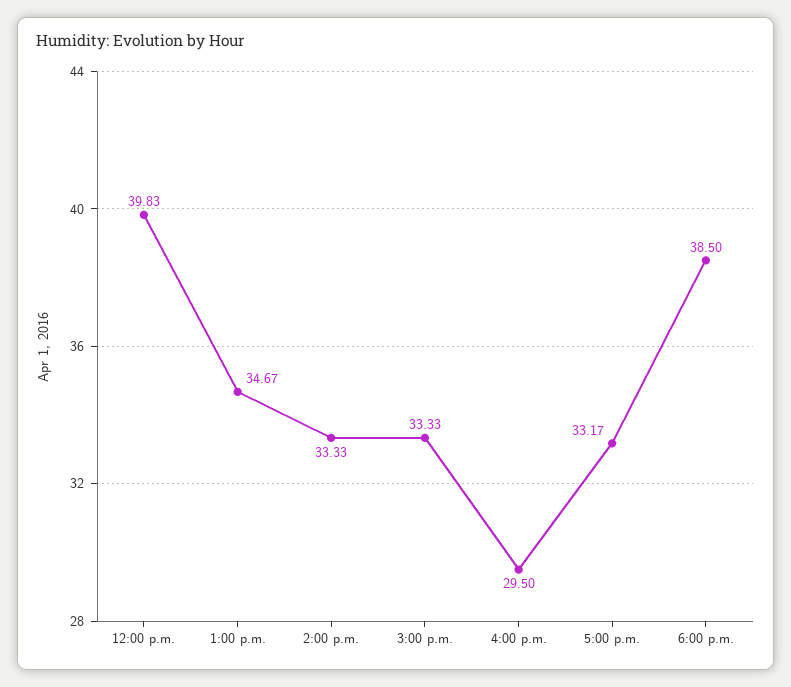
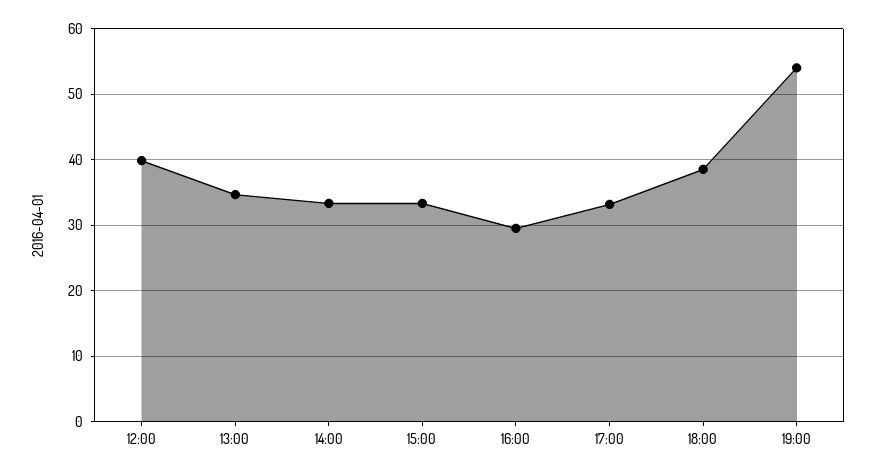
19:00: none -> 54

